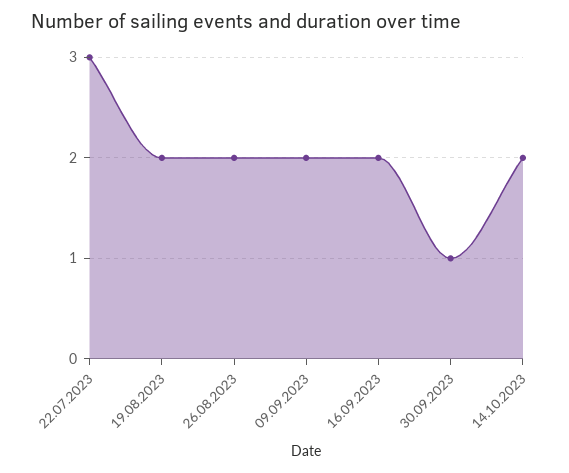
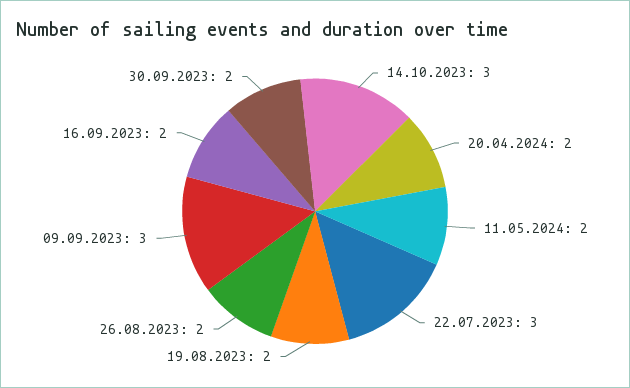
09.09.2023: 2 -> 3
30.09.2023: 1 -> 2
14.10.2023: 2 -> 3
20.04.2024: none -> 2
11.05.2024: none -> 2

